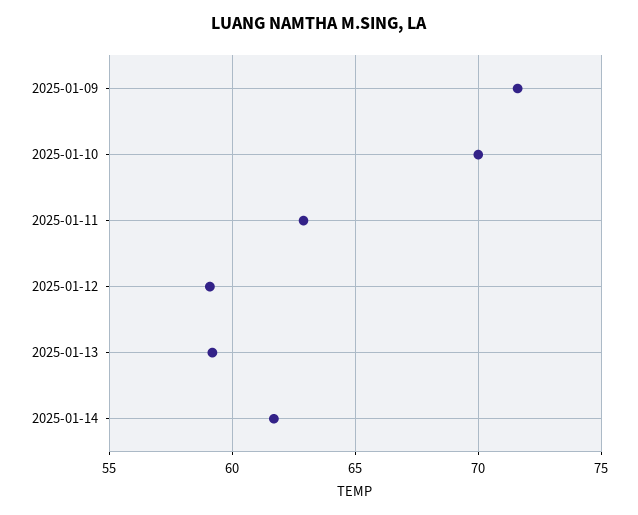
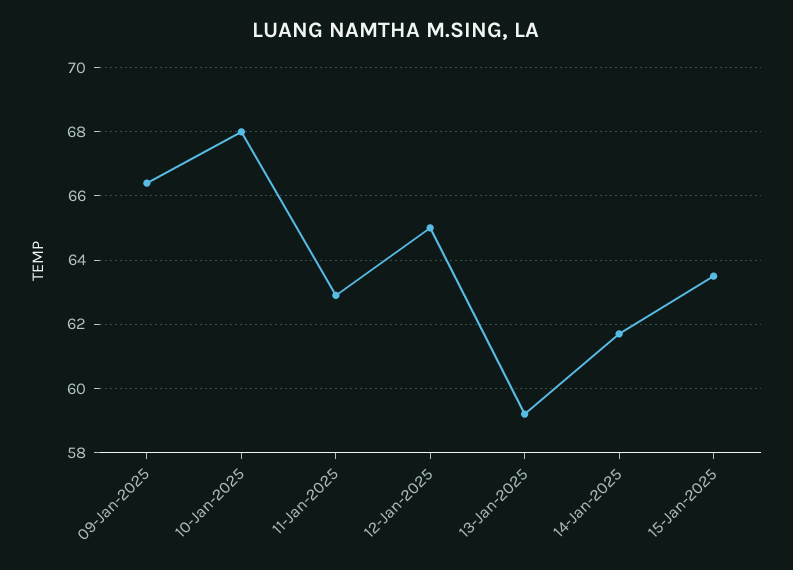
2025-01-09: 71.5 -> 66.5
2025-01-10: 70 -> 68
2025-01-12: 59 -> 65
15-Jan-2025: none -> 63.5

